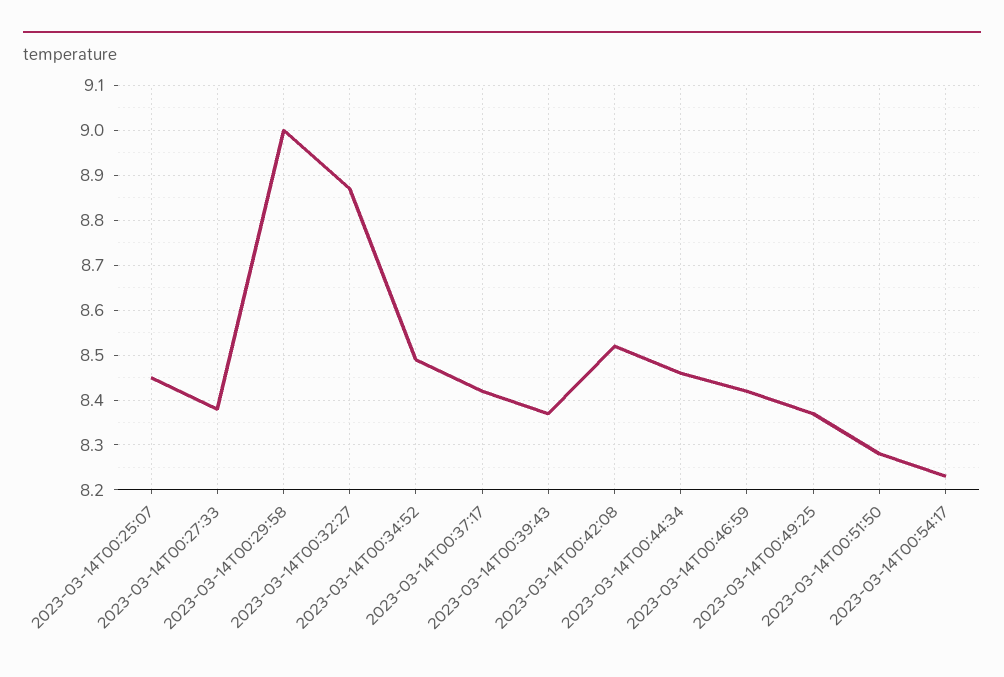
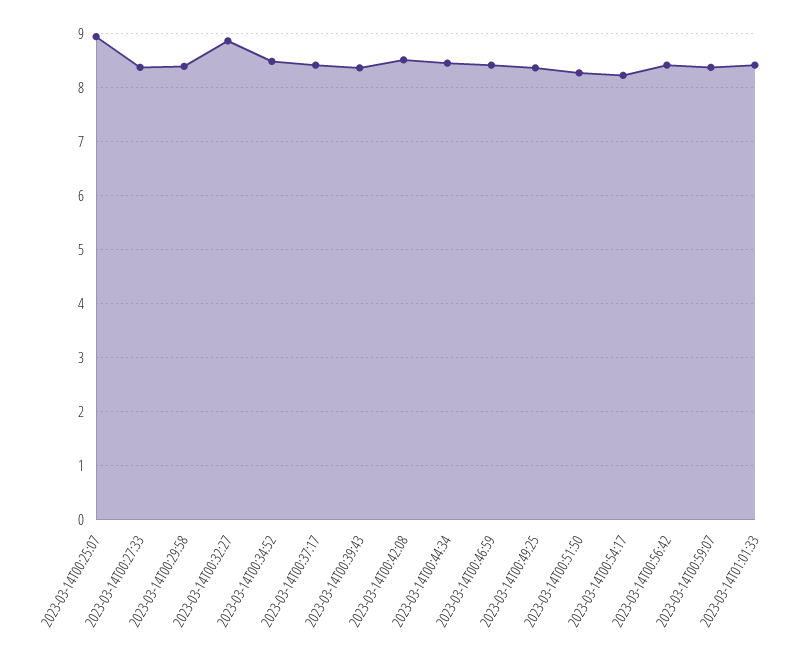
2023-03-14T00:25:07: 8.45 -> 9
2023-03-14T00:29:58: 9 -> 8.4
2023-03-14T00:56:42: none -> 8.4
2023-03-14T00:59:07: none -> 8.4
2023-03-14T01:01:33: none -> 8.4

